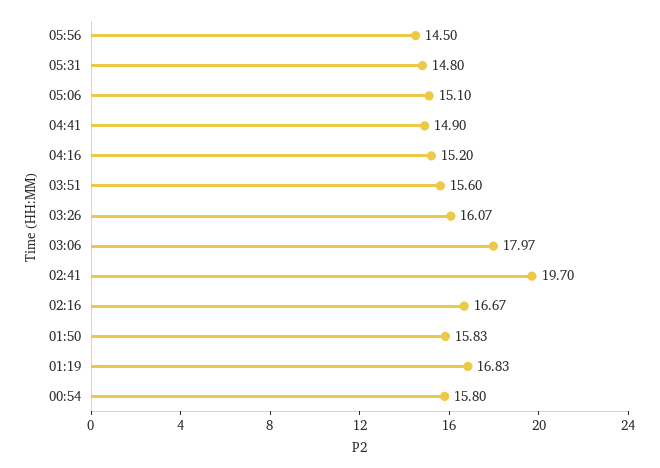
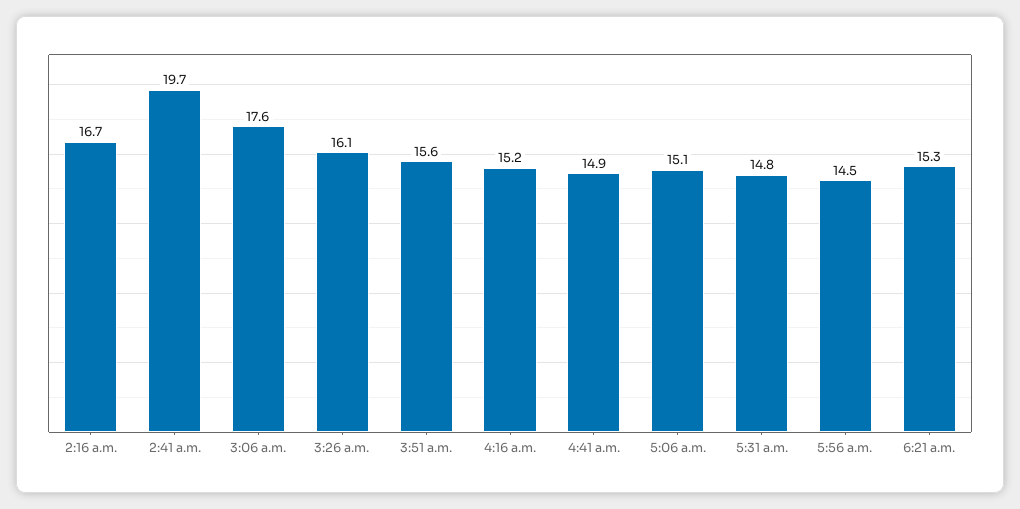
03:06: 17.97 -> 17.6
01:50: 15.83 -> none
01:19: 16.83 -> none
00:54: 15.8 -> none
6:21 a.m.: none -> 15.3

